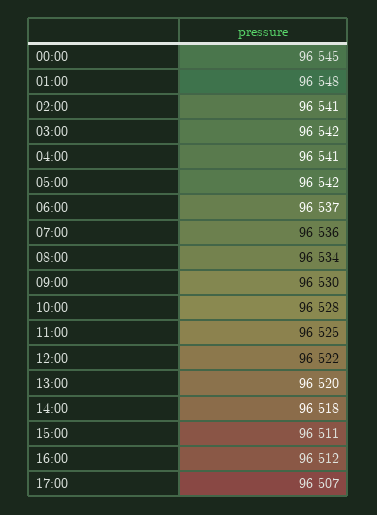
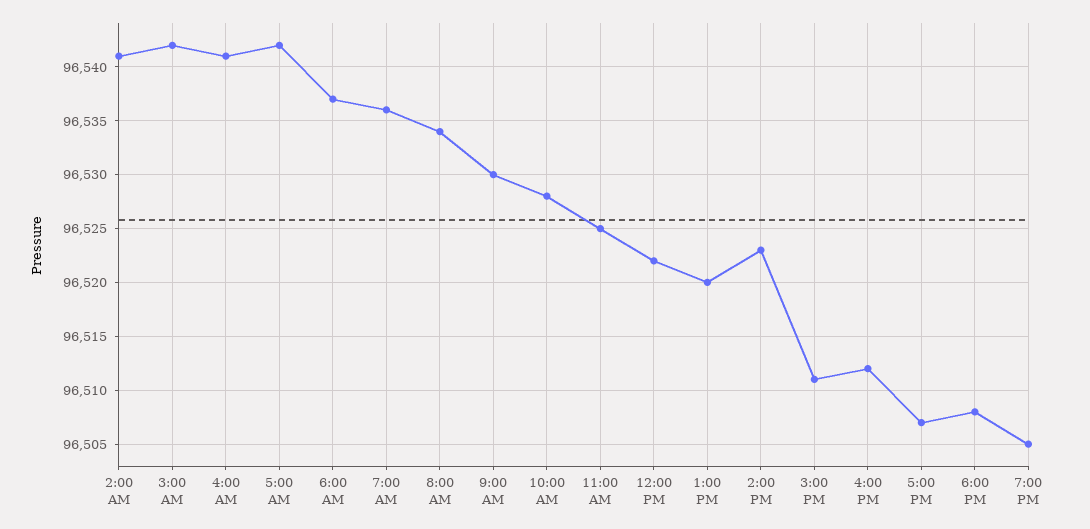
00:00: 96545 -> none
01:00: 96548 -> none
14:00: 96518 -> 96523
6:00 PM: none -> 96508
7:00 PM: none -> 96505

